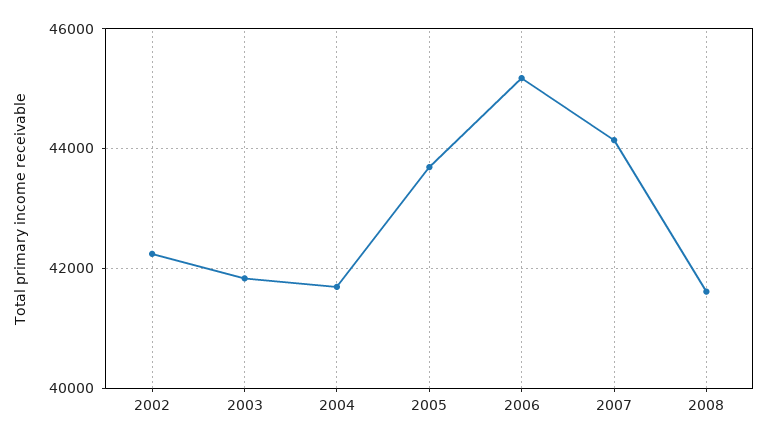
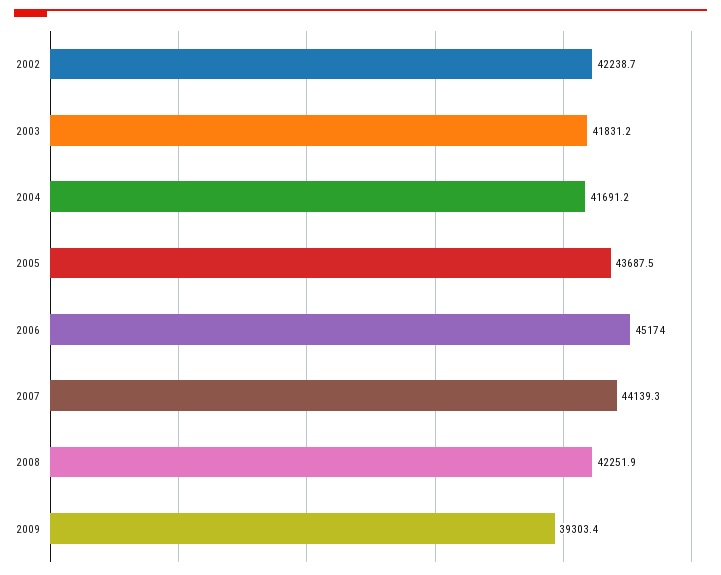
2008: 41600 -> 42251.9
2009: none -> 39303.4

